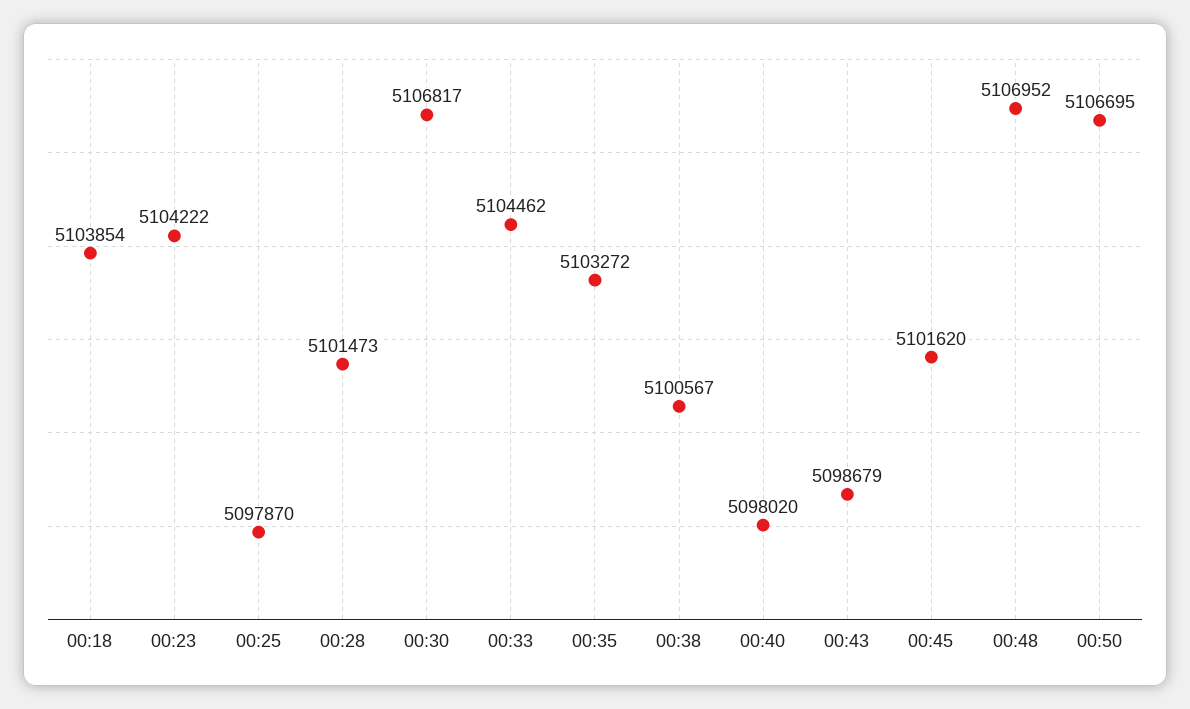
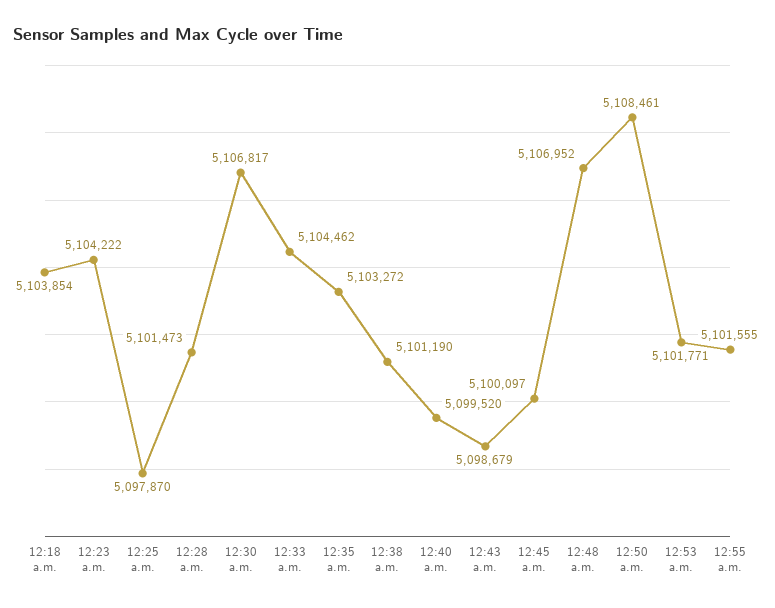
00:38: 5100567 -> 5101190
00:40: 5098020 -> 5099520
00:45: 5101620 -> 5100097
00:50: 5106695 -> 5108461
12:53 a.m.: none -> 5101771
12:55 a.m.: none -> 5101555

